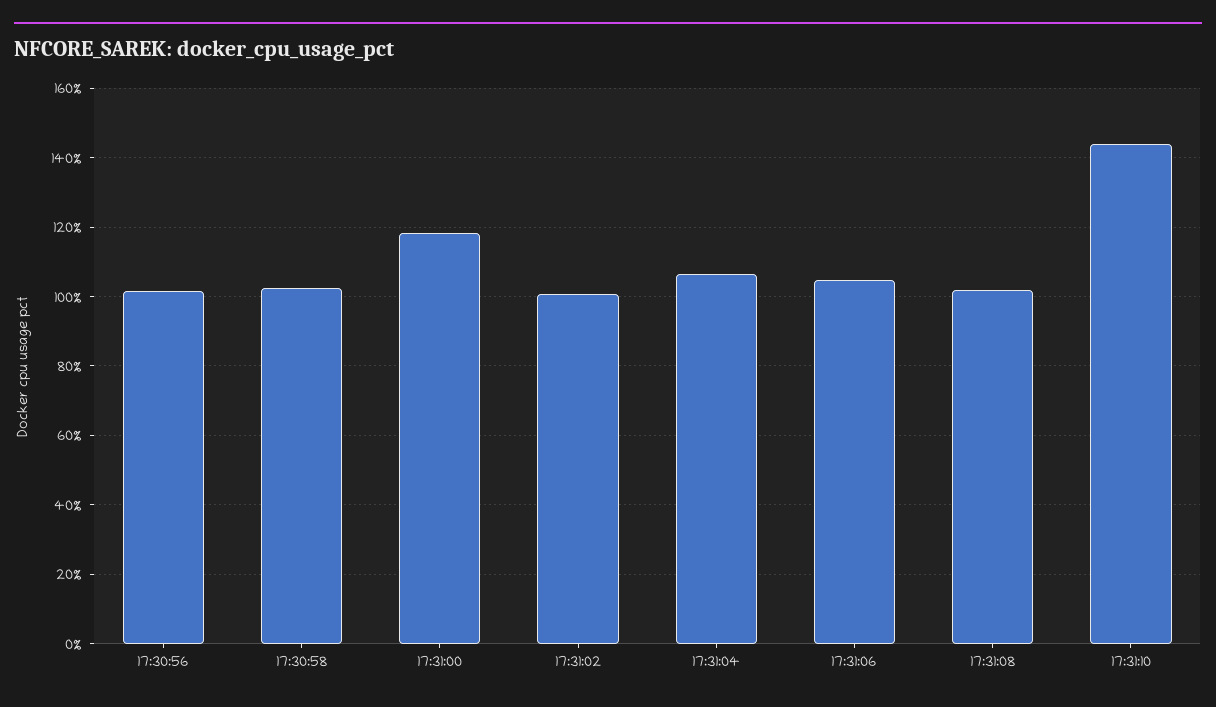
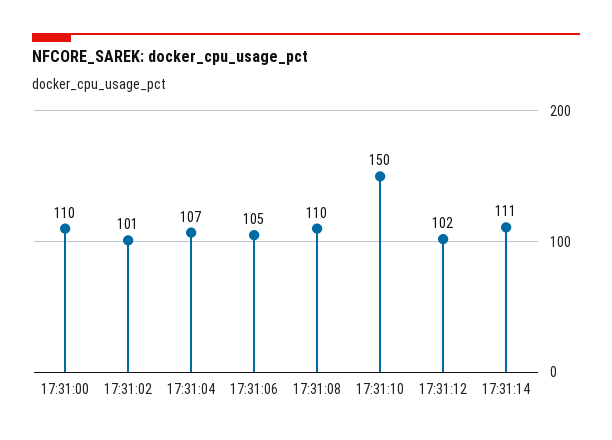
17:30:56: 102 -> none
17:30:58: 102 -> none
17:31:00: 118 -> 110
17:31:08: 102 -> 110
17:31:10: 144 -> 150
17:31:12: none -> 102
17:31:14: none -> 111

